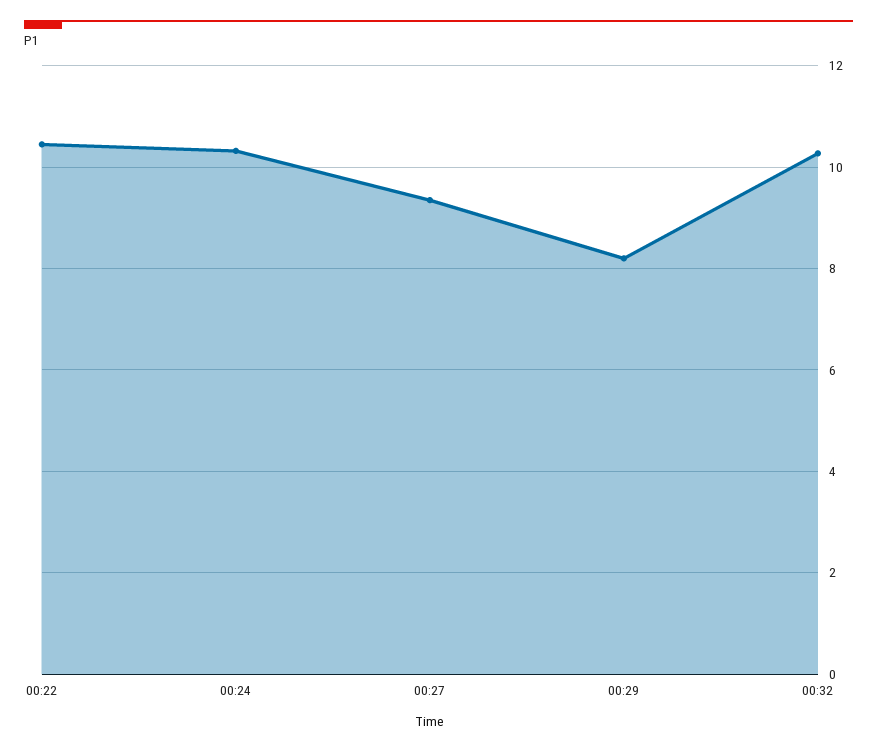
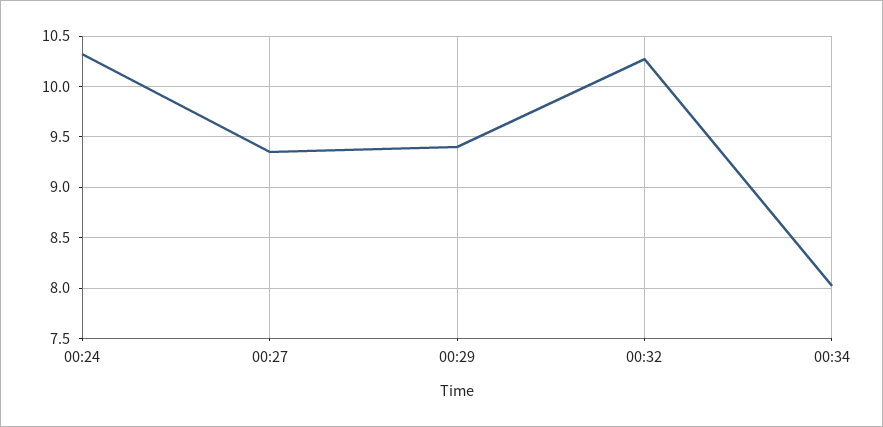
00:22: 10.4 -> none
00:29: 8.2 -> 9.4
00:34: none -> 8

